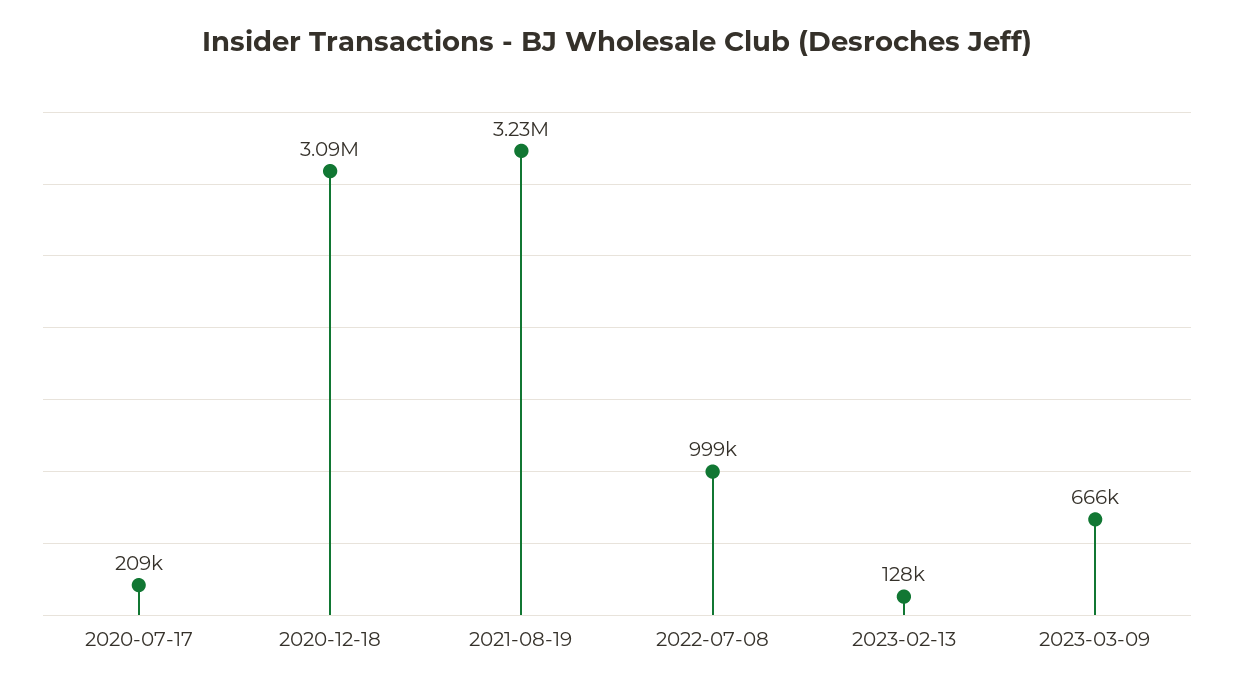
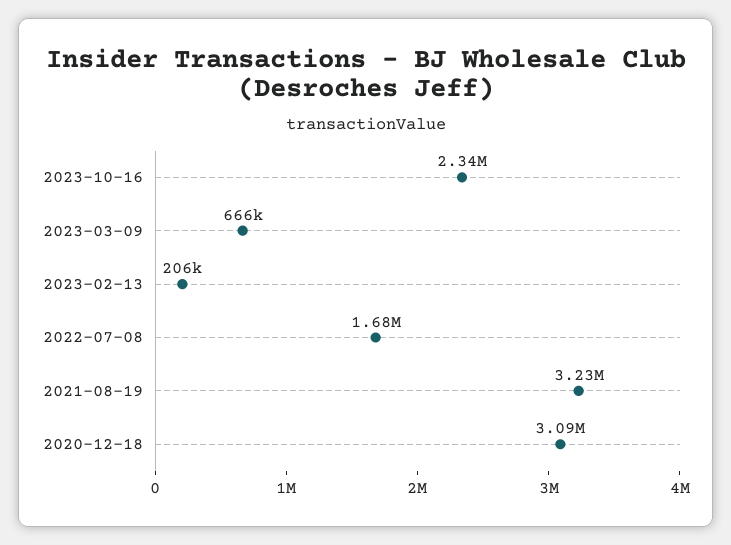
2020-07-17: 209000 -> none
2022-07-08: 999000 -> 1680000
2023-02-13: 128000 -> 206000
2023-10-16: none -> 2340000

